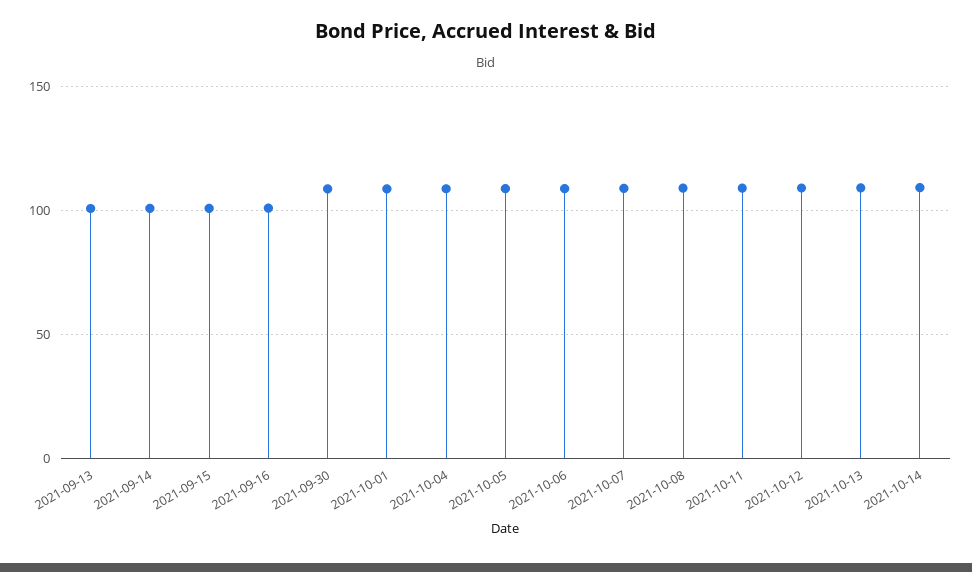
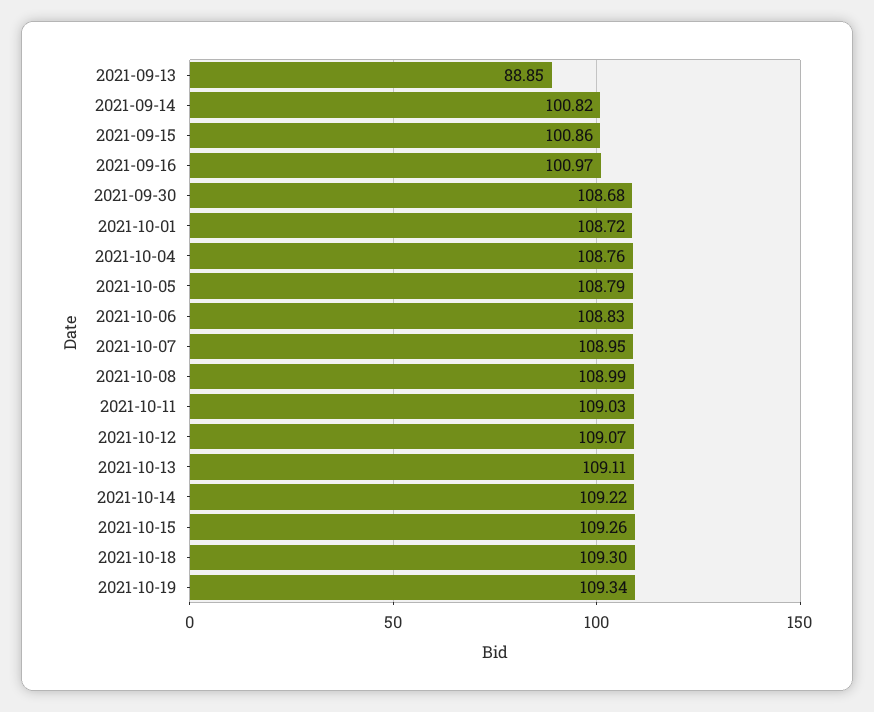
2021-09-13: 100 -> 88.85
2021-10-15: none -> 109.26
2021-10-18: none -> 109.3
2021-10-19: none -> 109.34

